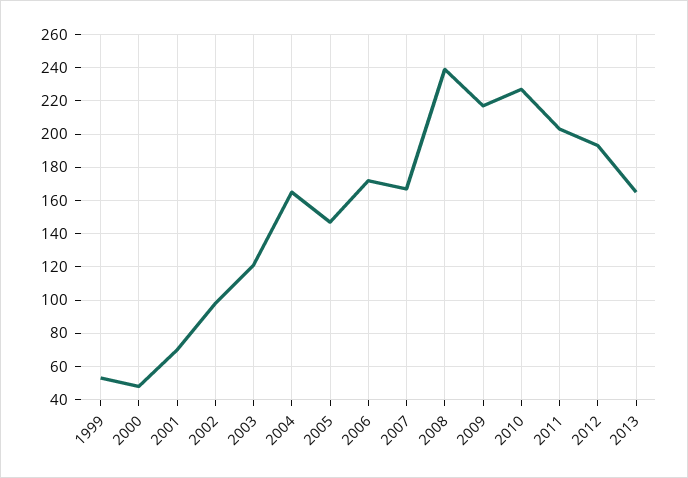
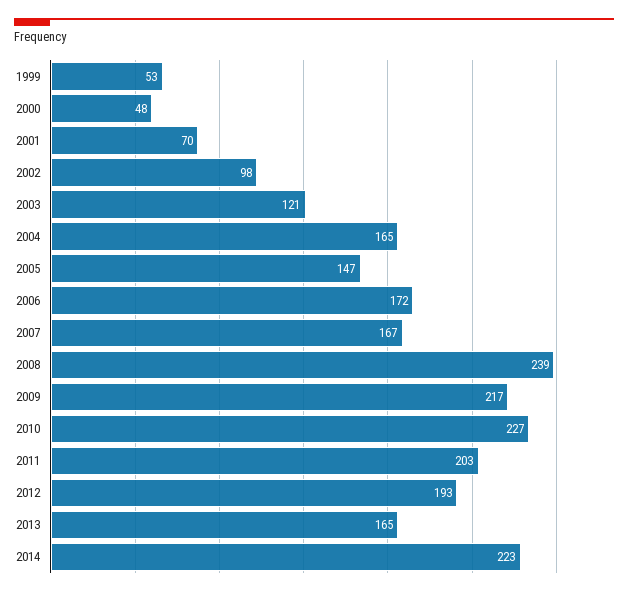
2014: none -> 223

